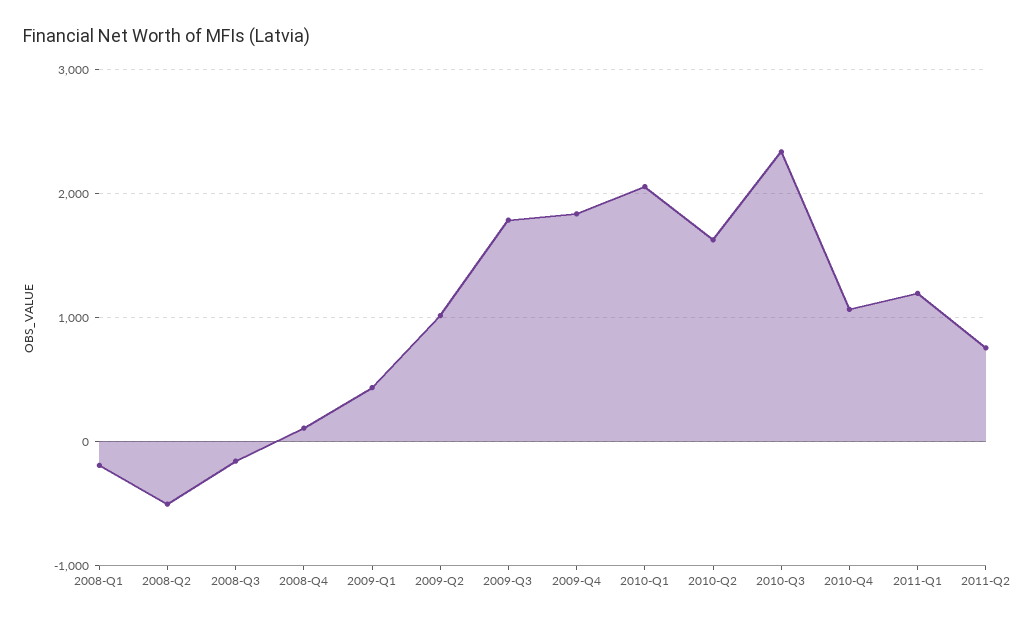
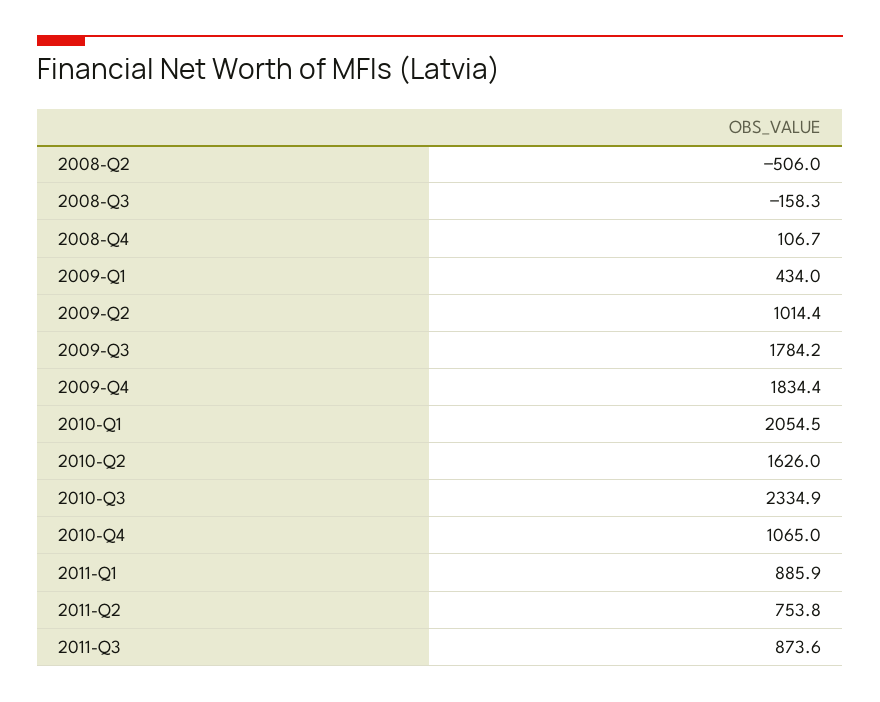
2008-Q1: -200 -> none
2011-Q1: 1200 -> 885.9
2011-Q3: none -> 873.6

